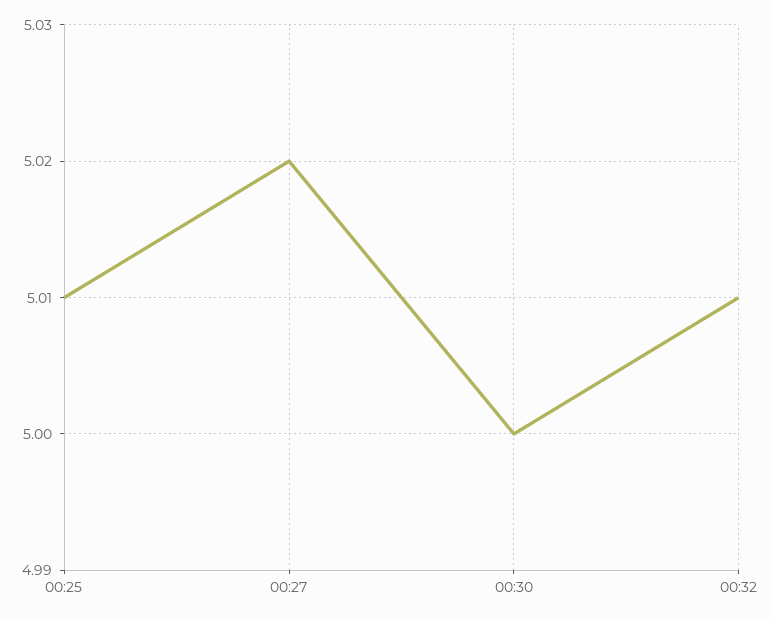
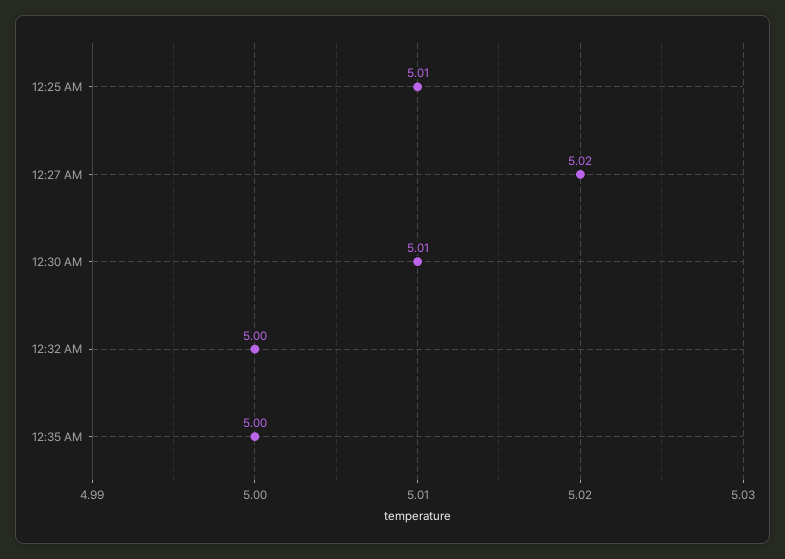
00:30: 5 -> 5.01
00:32: 5.01 -> 5
12:35 AM: none -> 5

